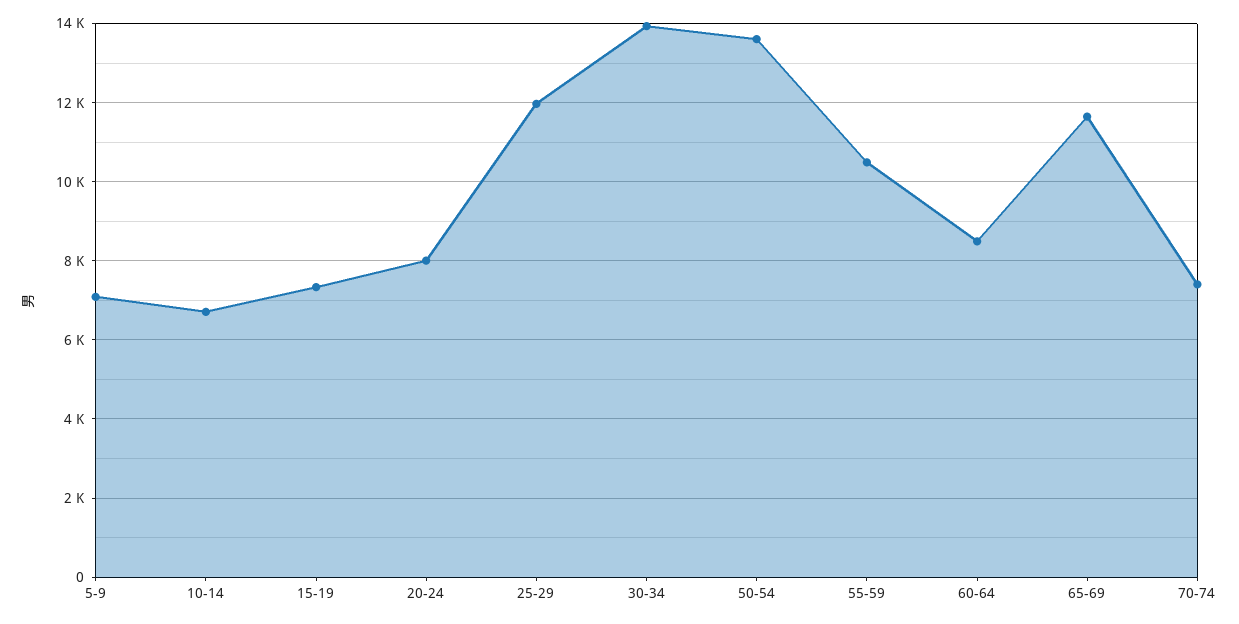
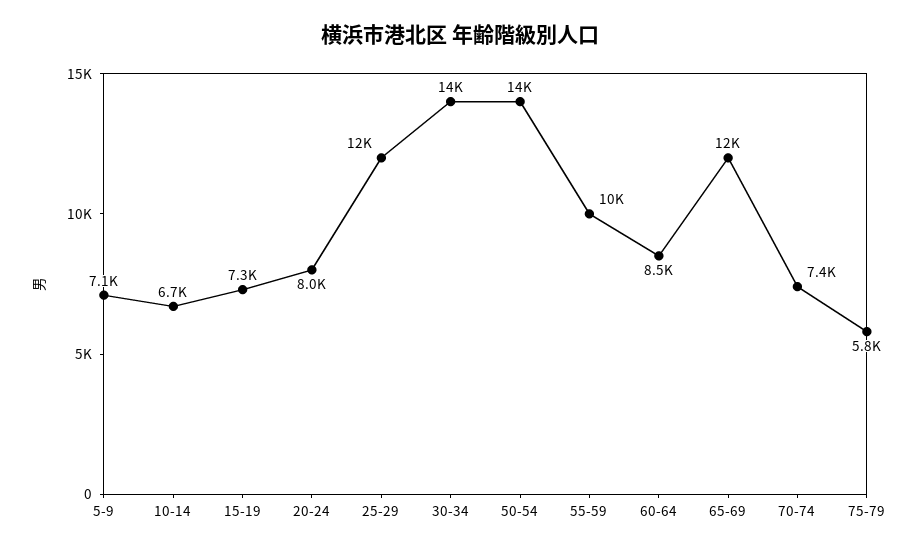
75-79: none -> 5800

